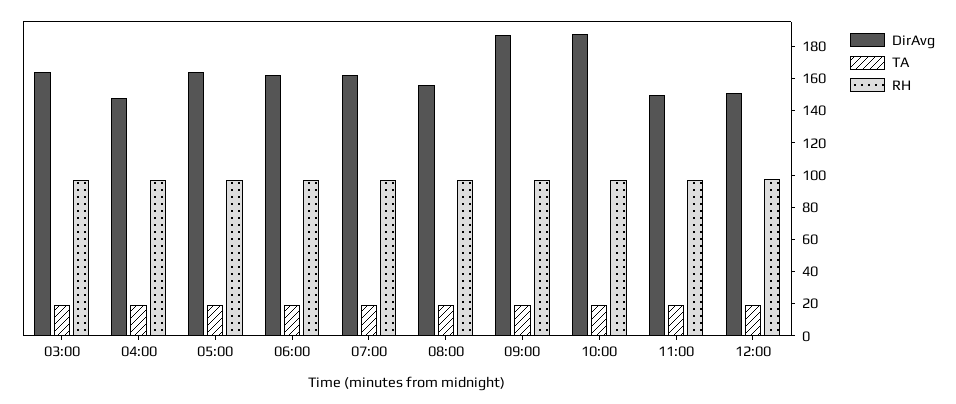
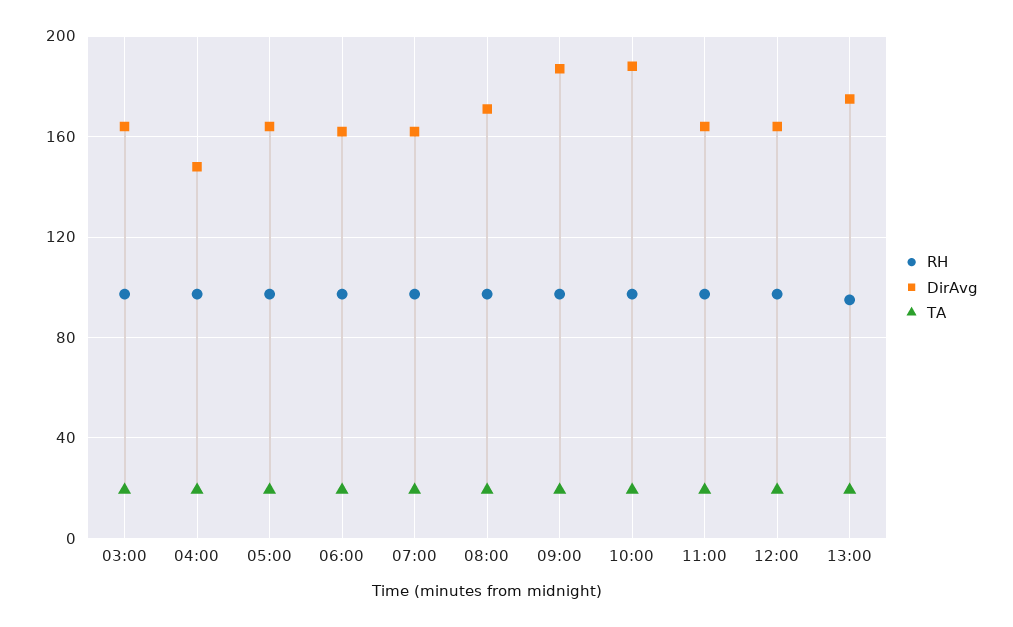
DirAvg, 08:00: 155 -> 170
DirAvg, 11:00: 150 -> 165
DirAvg, 12:00: 150 -> 165
RH, 13:00: none -> 95
DirAvg, 13:00: none -> 175
TA, 13:00: none -> 20

